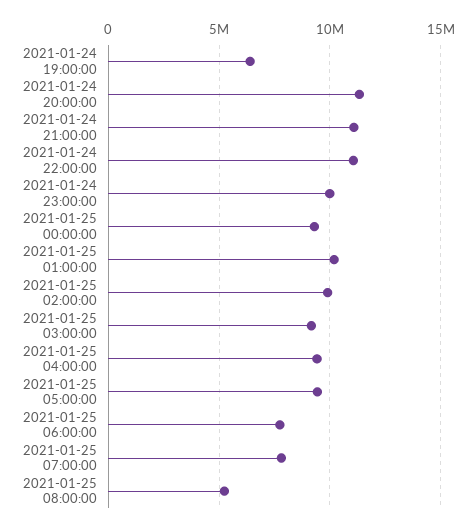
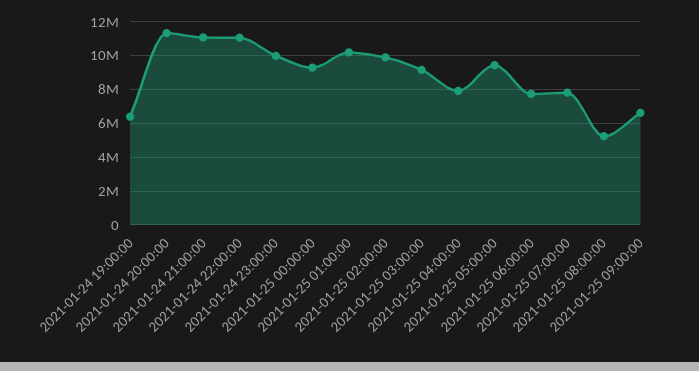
2021-01-25 04:00:00: 9500000 -> 8000000
2021-01-25 09:00:00: none -> 6500000

